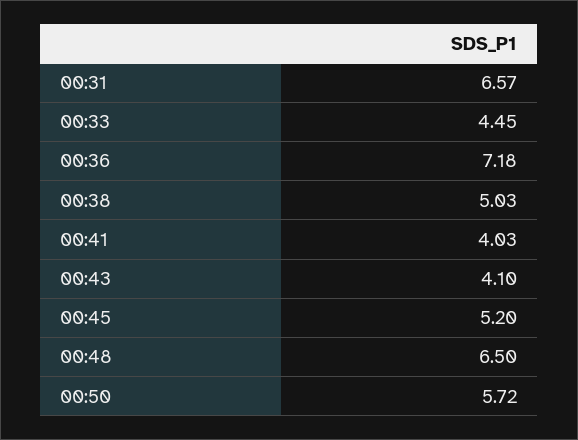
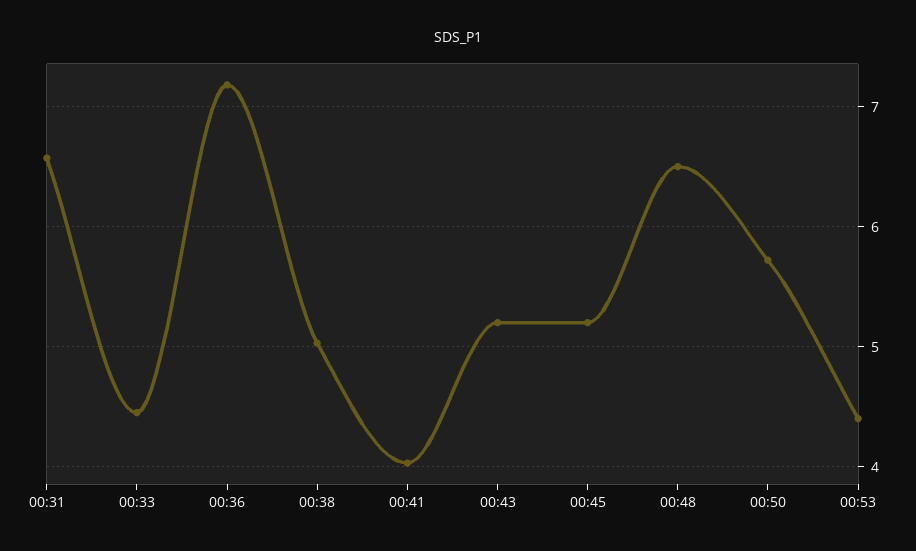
00:43: 4.1 -> 5.2
00:53: none -> 4.4

